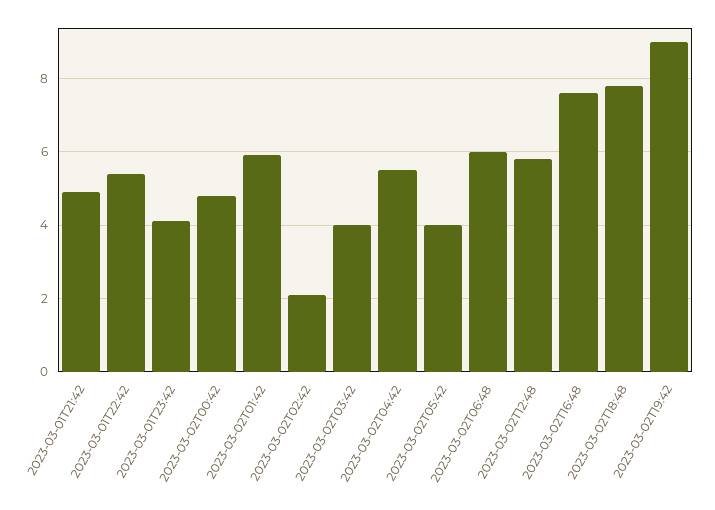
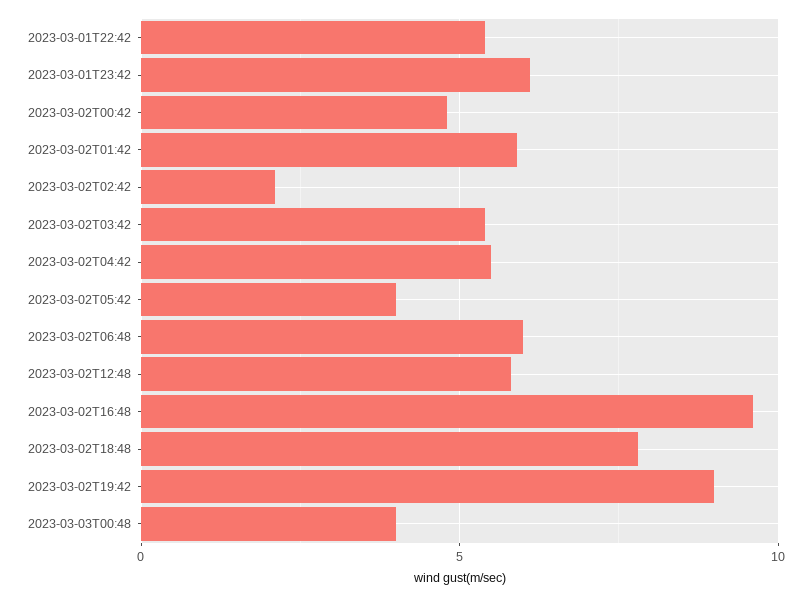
2023-03-01T21:42: 5 -> none
2023-03-01T23:42: 4 -> 6
2023-03-02T03:42: 4 -> 5.5
2023-03-02T16:48: 7.5 -> 9.5
2023-03-03T00:48: none -> 4

